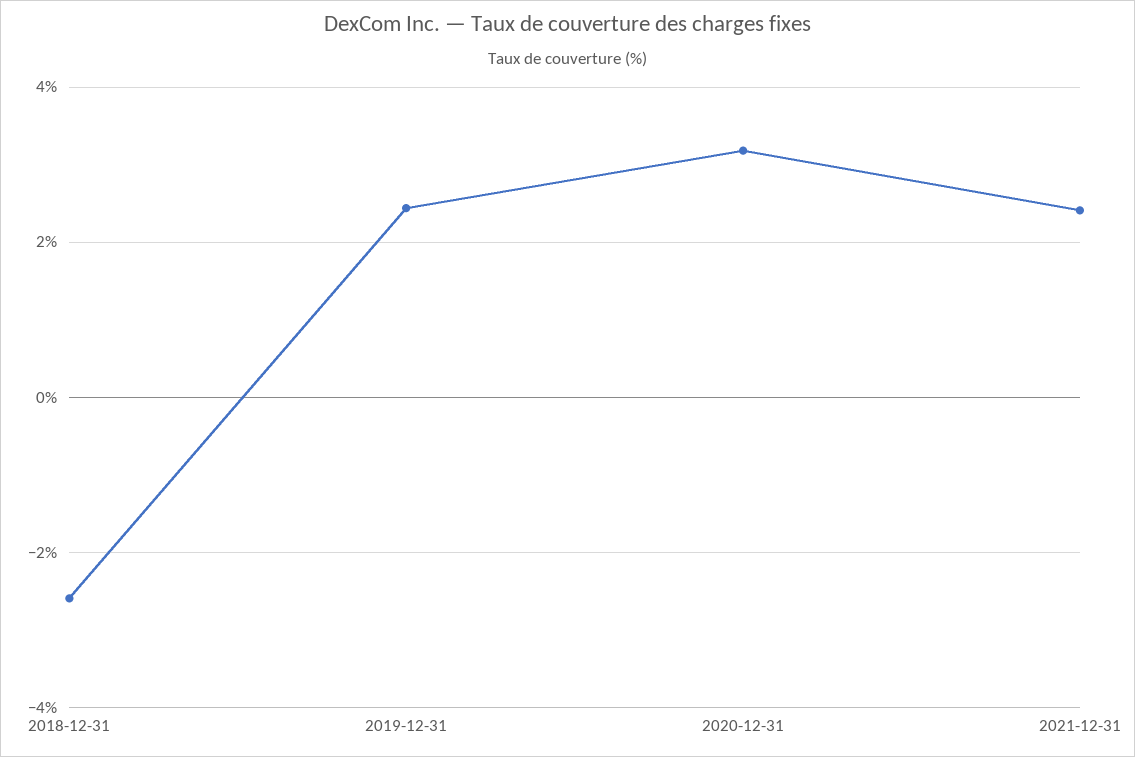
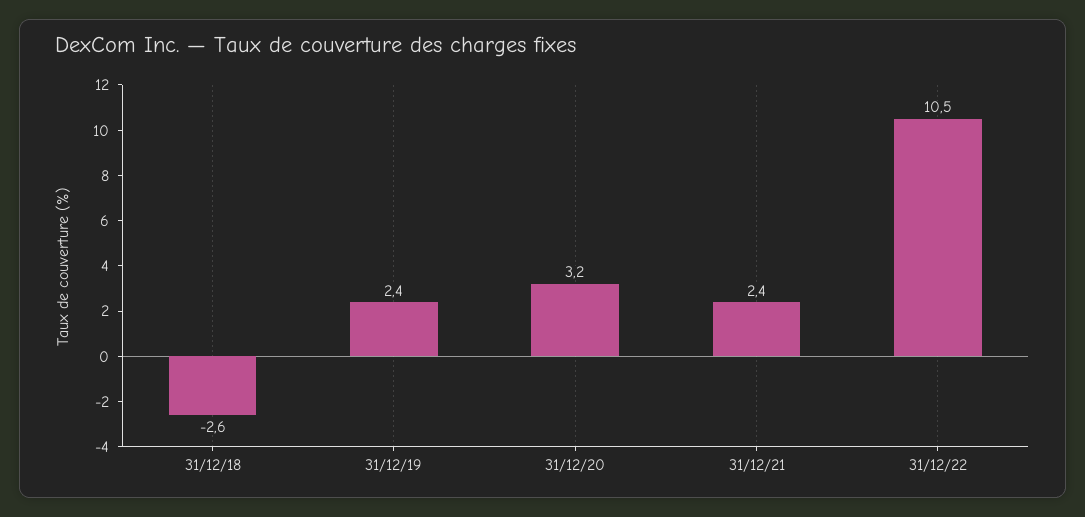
31/12/22: none -> 10.5

